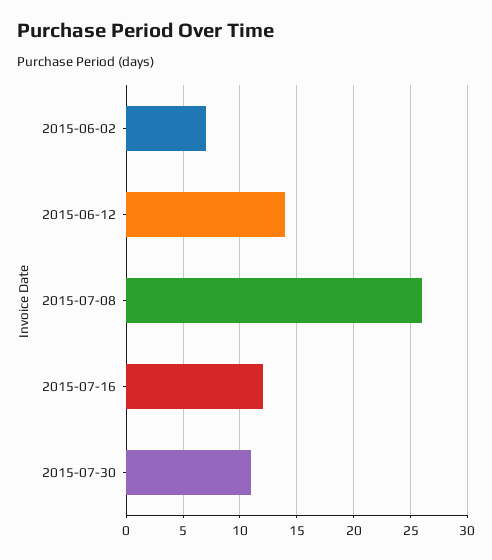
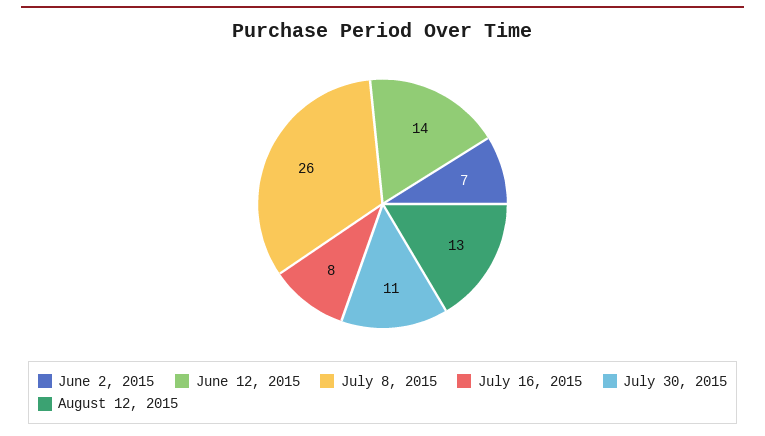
2015-07-16: 12 -> 8
August 12, 2015: none -> 13

